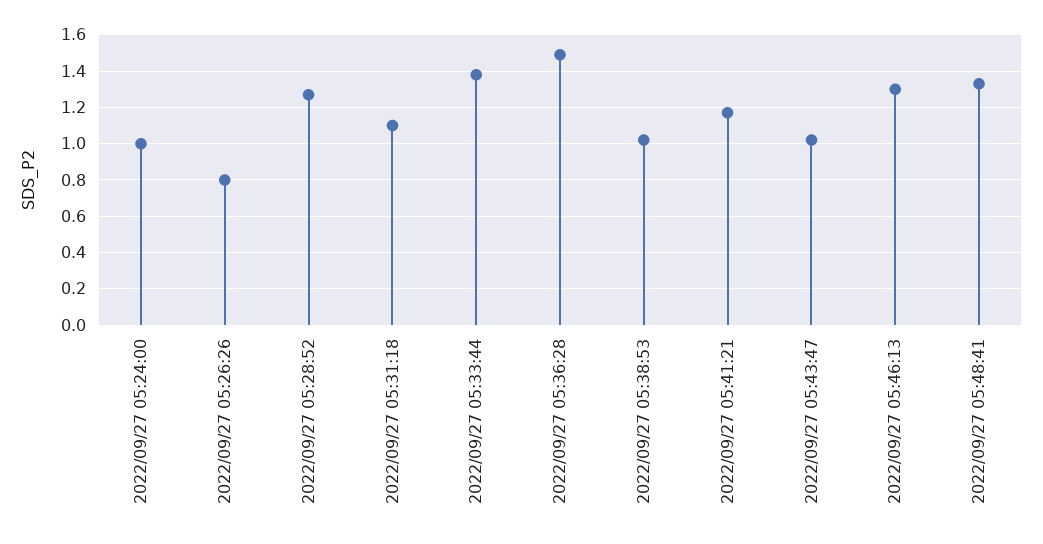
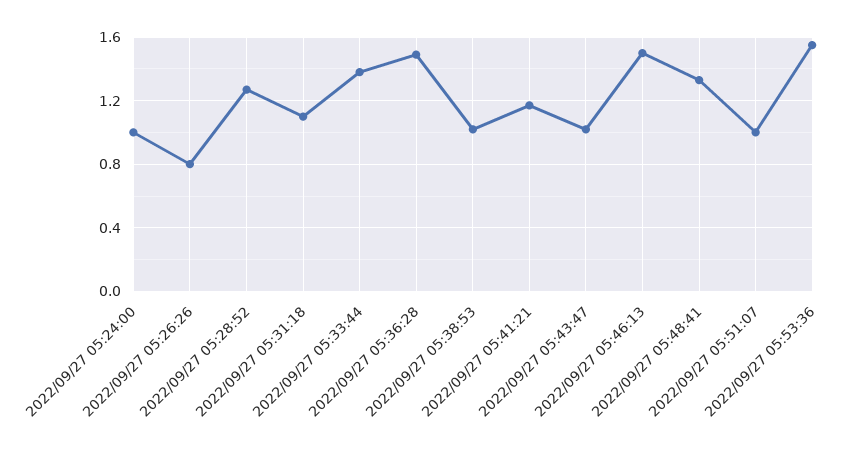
2022/09/27 05:46:13: 1.3 -> 1.5
2022/09/27 05:51:07: none -> 1
2022/09/27 05:53:36: none -> 1.55

